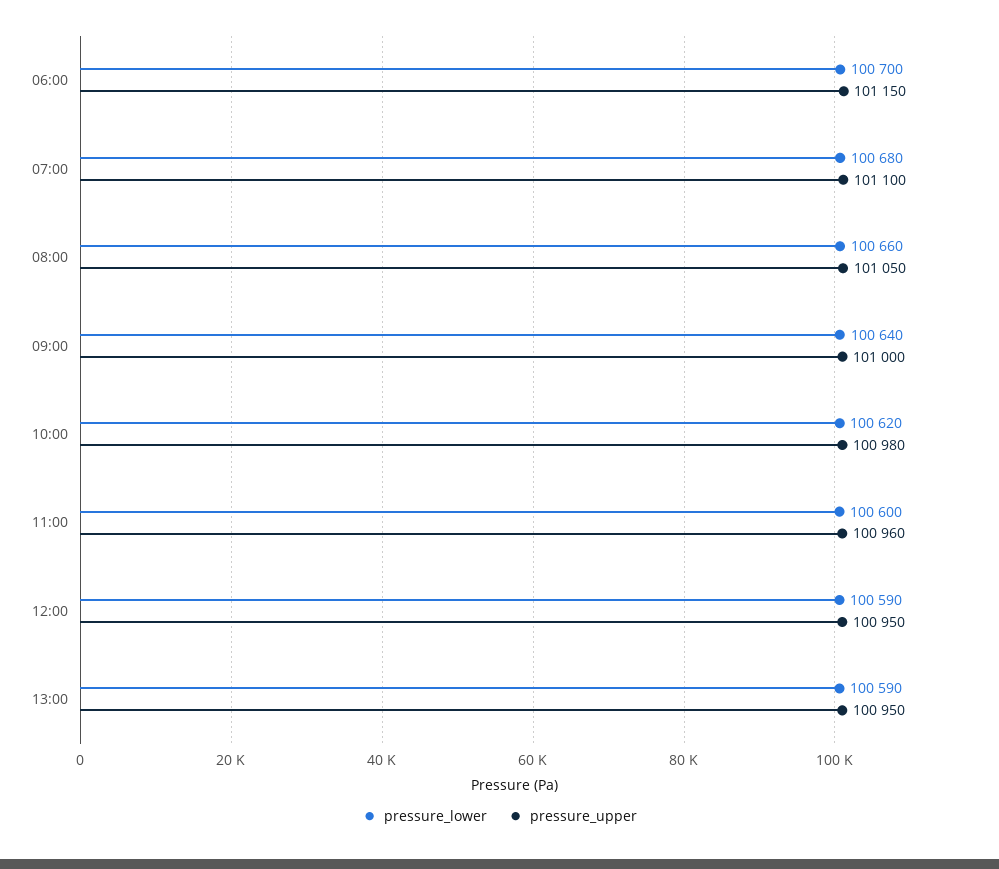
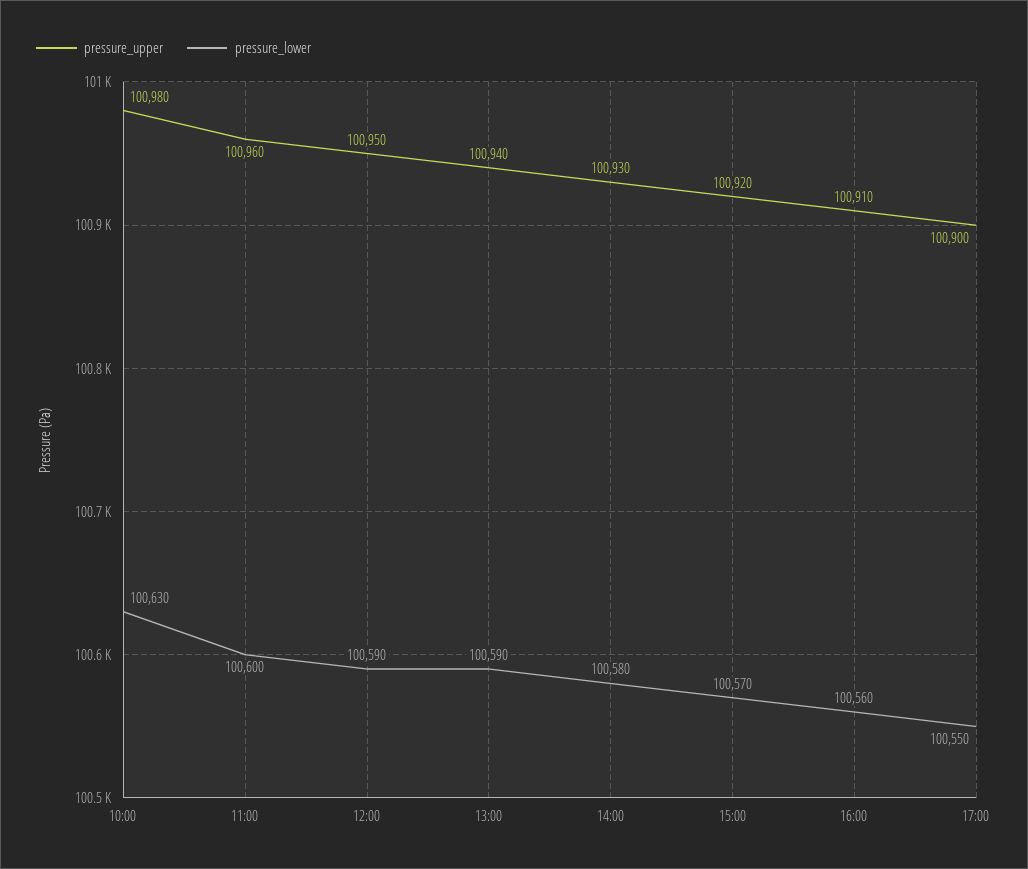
pressure_lower, 06:00: 100700 -> none
pressure_upper, 06:00: 101150 -> none
pressure_lower, 07:00: 100680 -> none
pressure_upper, 07:00: 101100 -> none
pressure_lower, 08:00: 100660 -> none
pressure_upper, 08:00: 101050 -> none
pressure_lower, 09:00: 100640 -> none
pressure_upper, 09:00: 101000 -> none
pressure_lower, 10:00: 100620 -> 100630
pressure_upper, 13:00: 100950 -> 100940
pressure_upper, 14:00: none -> 100930
pressure_lower, 14:00: none -> 100580
pressure_upper, 15:00: none -> 100920
pressure_lower, 15:00: none -> 100570
pressure_upper, 16:00: none -> 100910
pressure_lower, 16:00: none -> 100560
pressure_upper, 17:00: none -> 100900
pressure_lower, 17:00: none -> 100550

